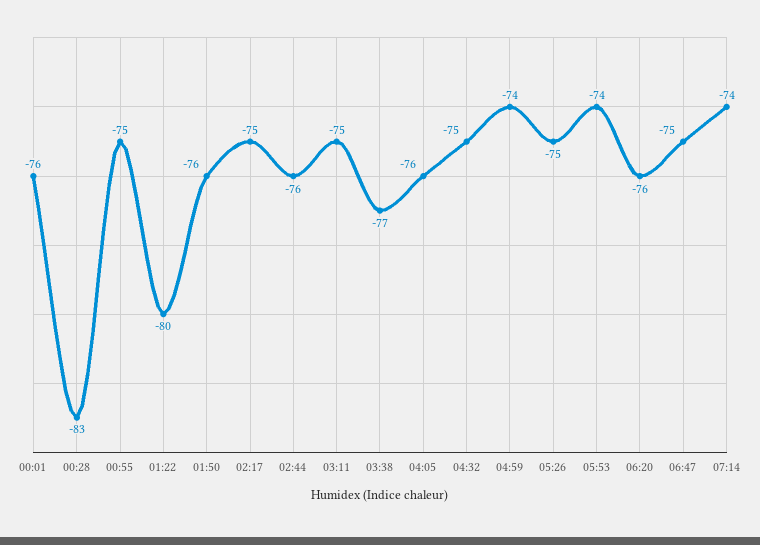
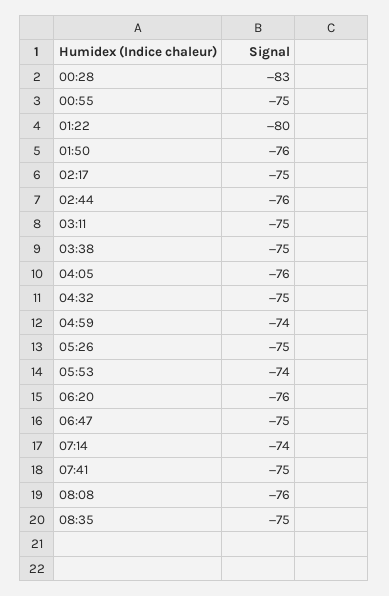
00:01: -76 -> none
03:38: -77 -> -75
07:41: none -> -75
08:08: none -> -76
08:35: none -> -75

